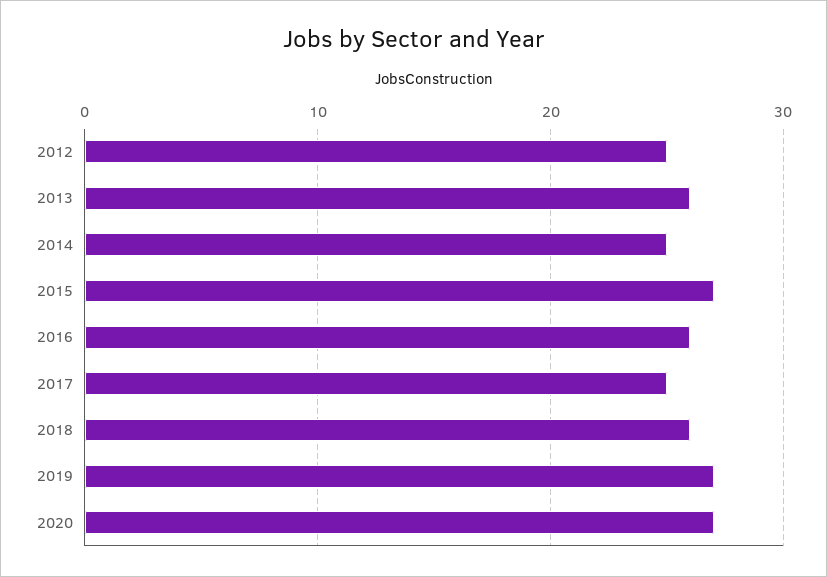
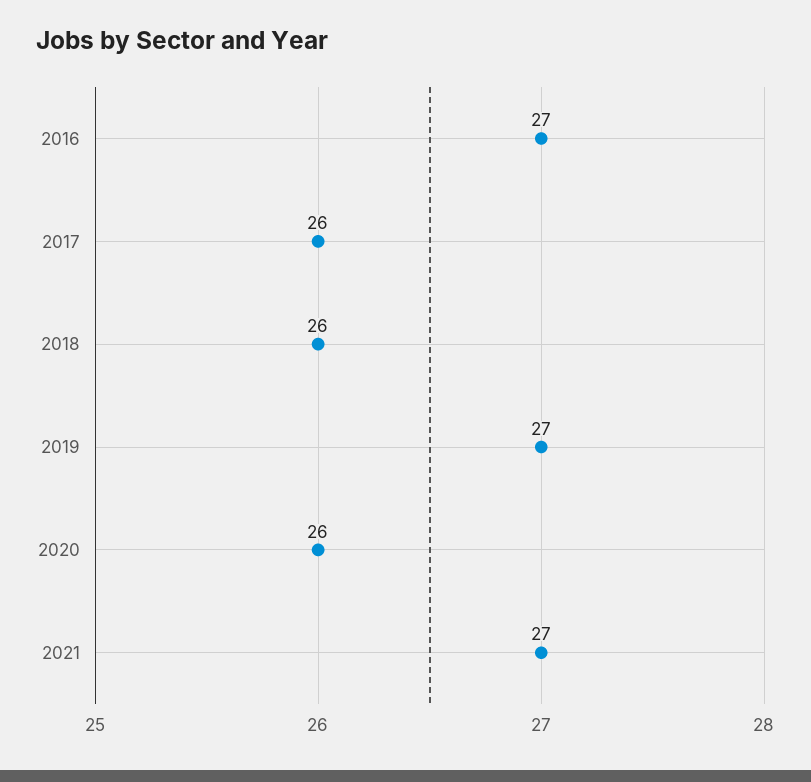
2012: 25 -> none
2013: 26 -> none
2014: 25 -> none
2015: 27 -> none
2016: 26 -> 27
2017: 25 -> 26
2020: 27 -> 26
2021: none -> 27

